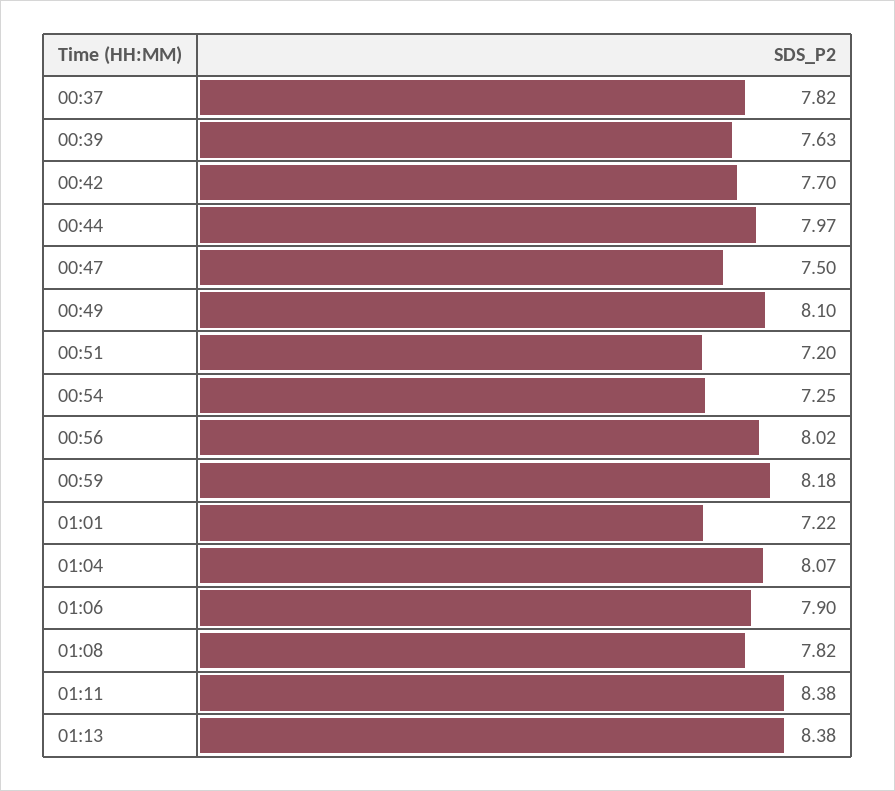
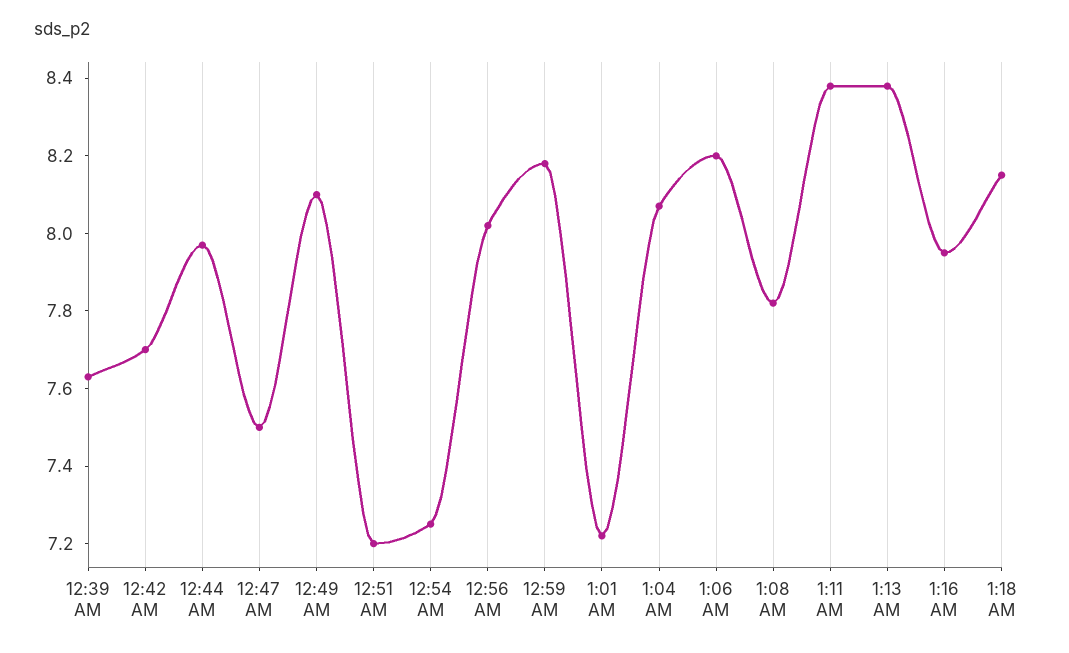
00:37: 7.82 -> none
01:06: 7.9 -> 8.2
1:16 AM: none -> 7.95
1:18 AM: none -> 8.15

